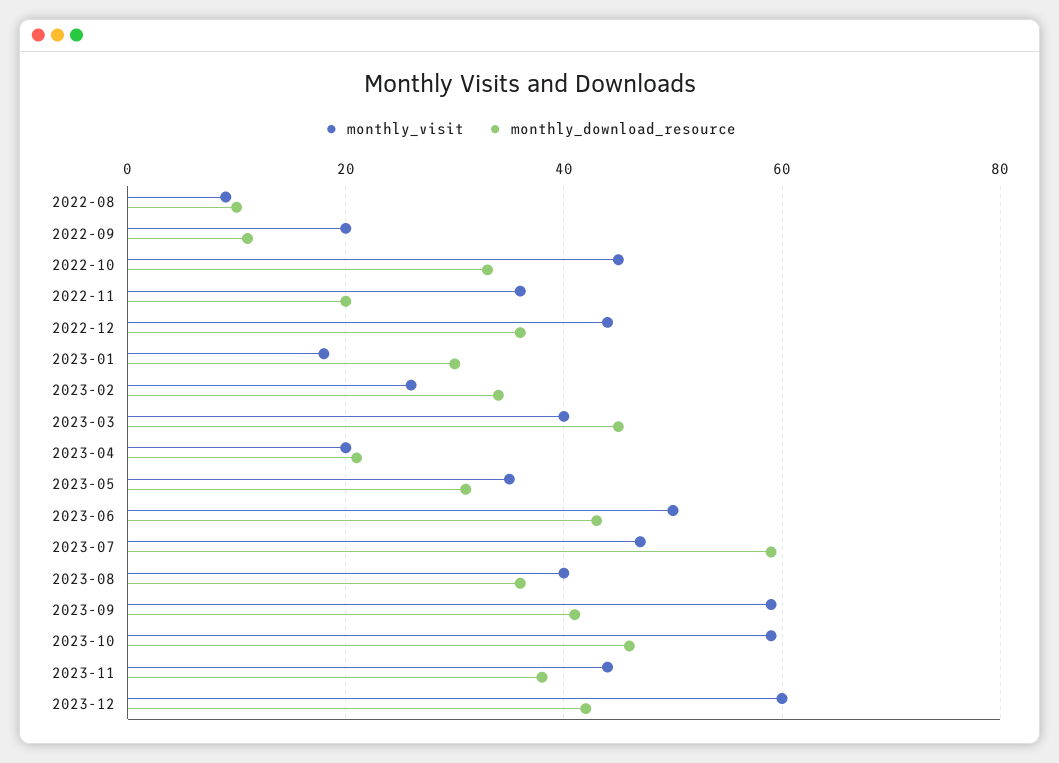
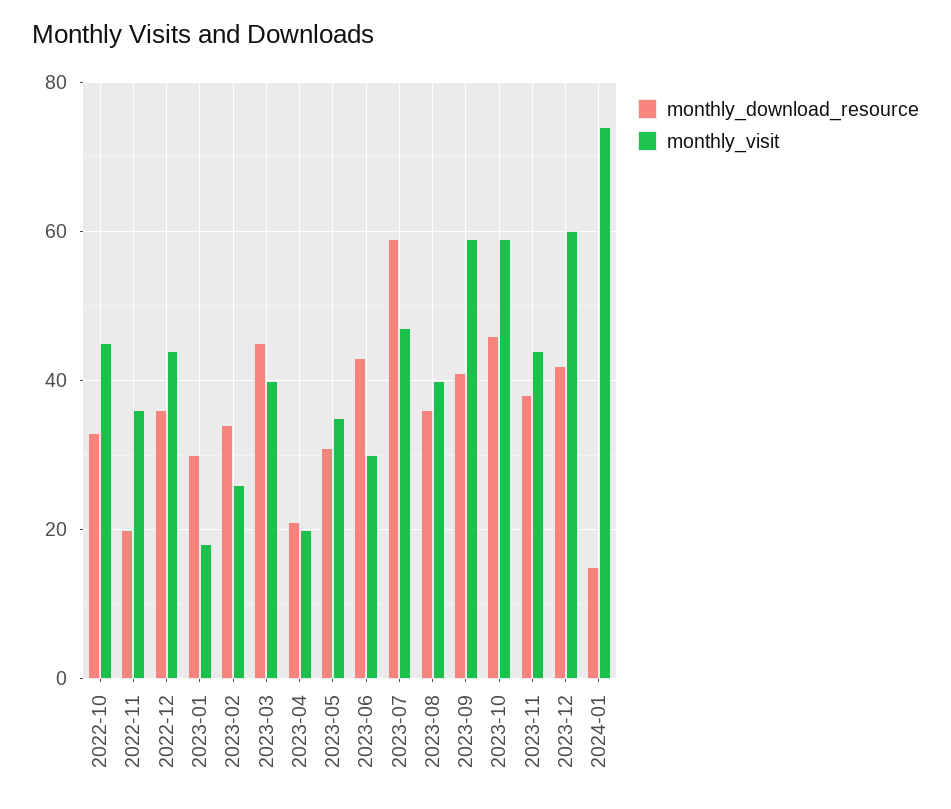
monthly_visit, 2022-08: 10 -> none
monthly_download_resource, 2022-08: 10 -> none
monthly_visit, 2022-09: 20 -> none
monthly_download_resource, 2022-09: 10 -> none
monthly_visit, 2023-06: 50 -> 30
monthly_download_resource, 2024-01: none -> 15
monthly_visit, 2024-01: none -> 75

